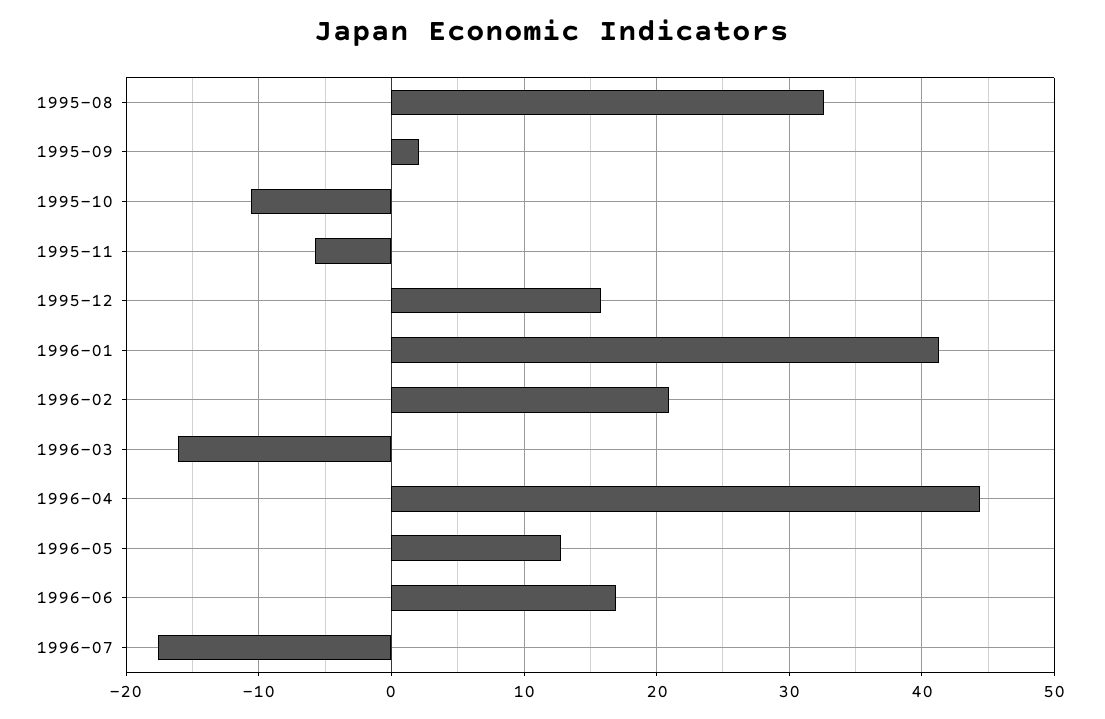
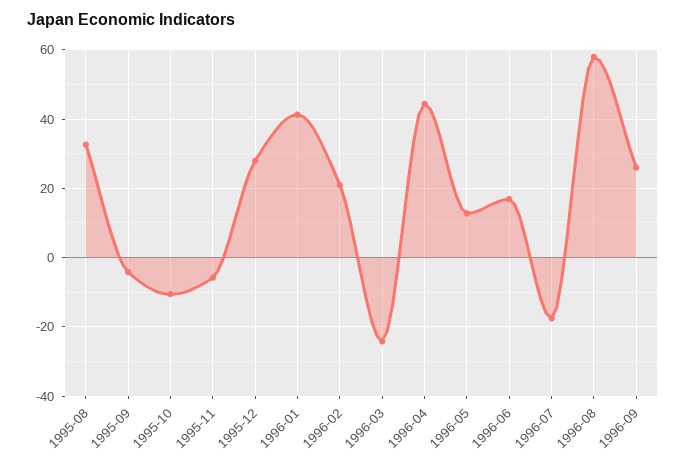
1995-09: 2 -> -4
1995-12: 16 -> 28
1996-03: -16 -> -24
1996-08: none -> 58
1996-09: none -> 26

